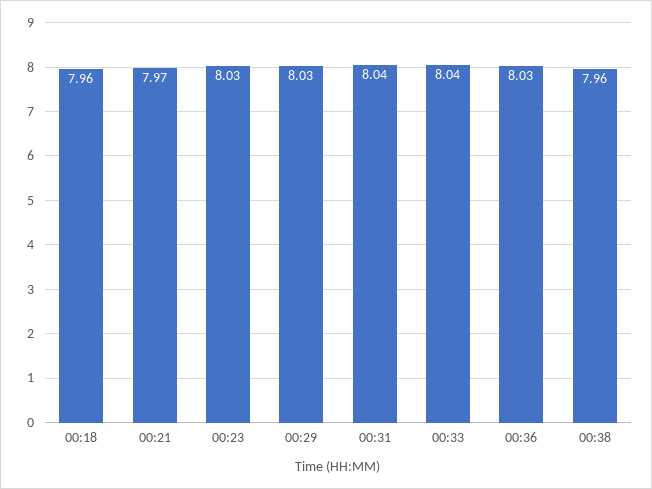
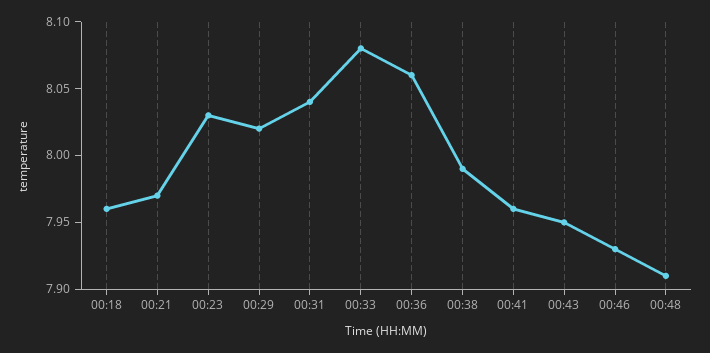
00:29: 8.03 -> 8.02
00:33: 8.04 -> 8.08
00:36: 8.03 -> 8.06
00:38: 7.96 -> 7.99
00:41: none -> 7.96
00:43: none -> 7.95
00:46: none -> 7.93
00:48: none -> 7.91

